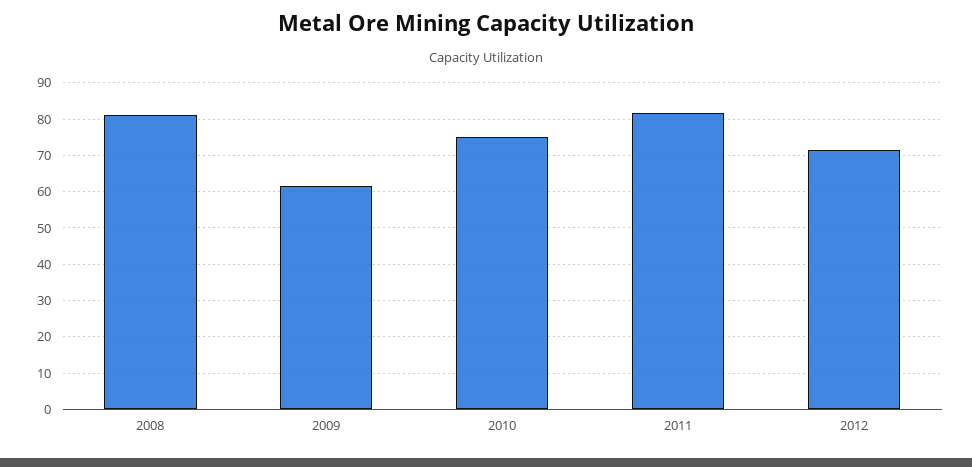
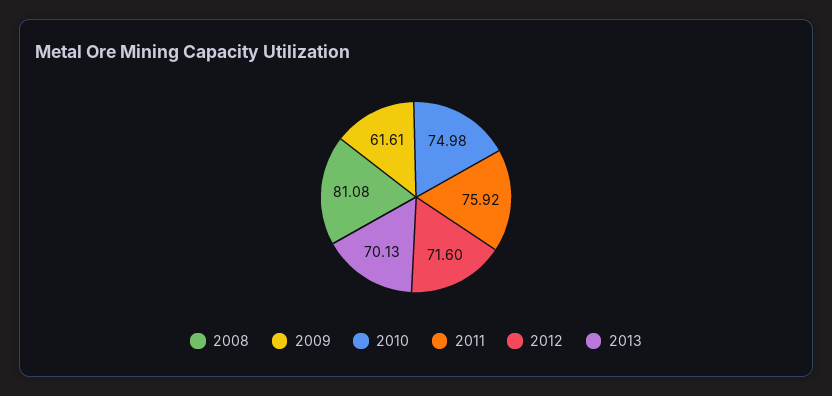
2011: 82 -> 75.92
2013: none -> 70.13

